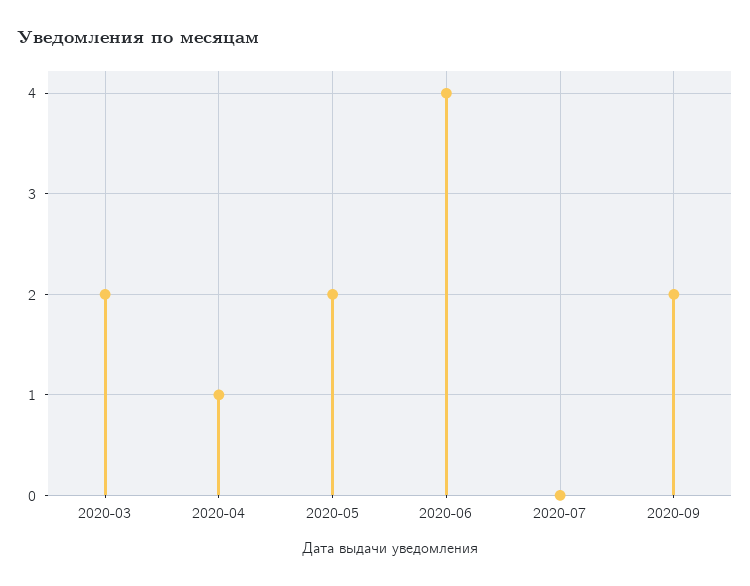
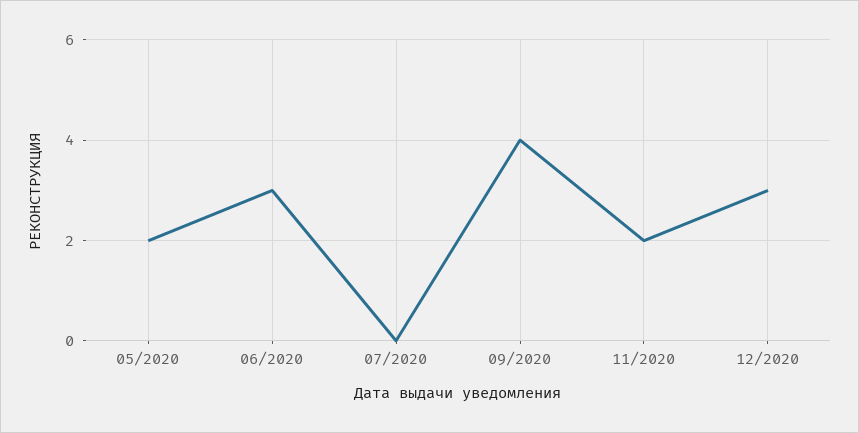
2020-03: 2 -> none
2020-04: 1 -> none
2020-06: 4 -> 3
2020-09: 2 -> 4
11/2020: none -> 2
12/2020: none -> 3

